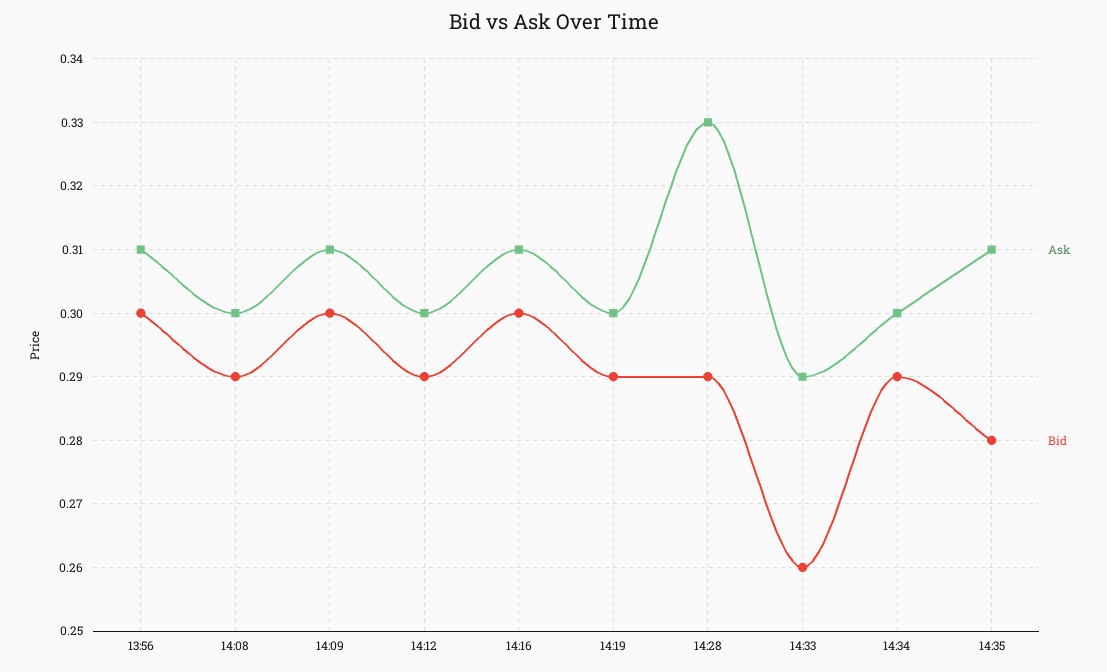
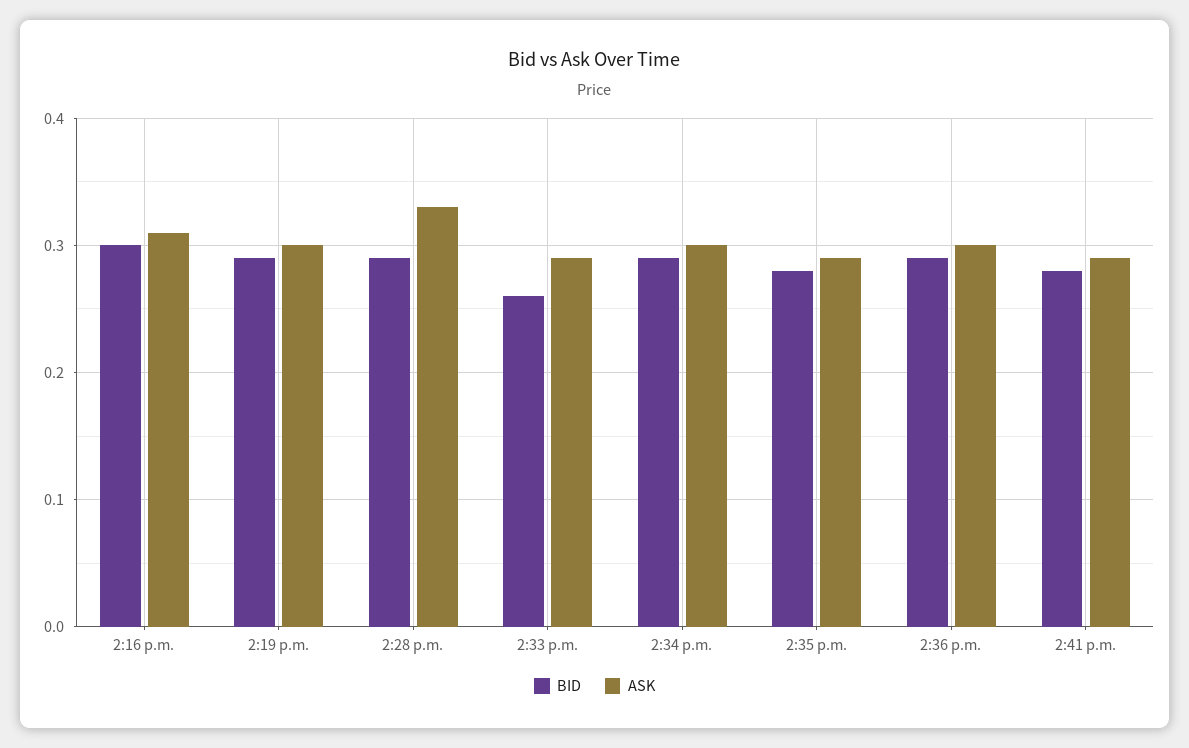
Ask, 13:56: 0.31 -> none
Bid, 13:56: 0.3 -> none
Ask, 14:08: 0.3 -> none
Bid, 14:08: 0.29 -> none
Ask, 14:09: 0.31 -> none
Bid, 14:09: 0.3 -> none
Ask, 14:12: 0.3 -> none
Bid, 14:12: 0.29 -> none
Ask, 14:35: 0.31 -> 0.29
Bid, 2:36 p.m.: none -> 0.29
Ask, 2:36 p.m.: none -> 0.3
Bid, 2:41 p.m.: none -> 0.28
Ask, 2:41 p.m.: none -> 0.29

